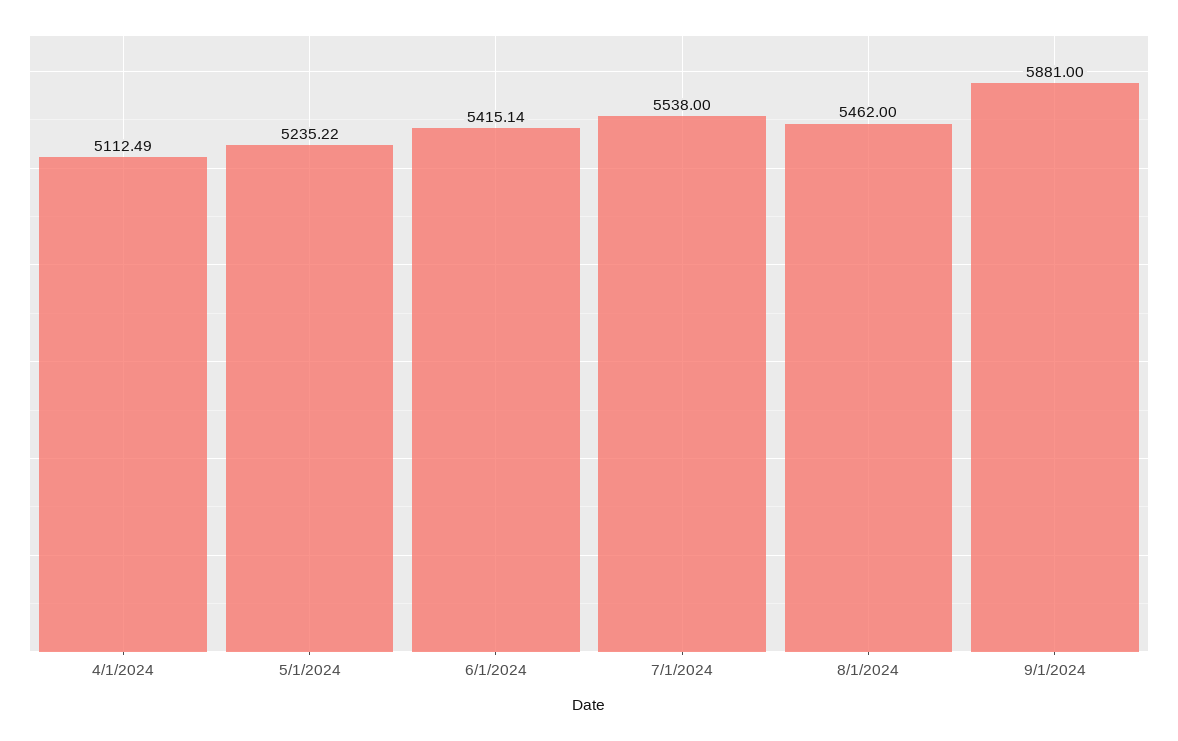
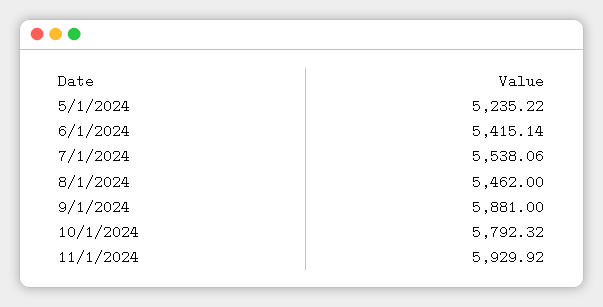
4/1/2024: 5112.49 -> none
7/1/2024: 5538 -> 5538.06
10/1/2024: none -> 5792.32
11/1/2024: none -> 5929.92

